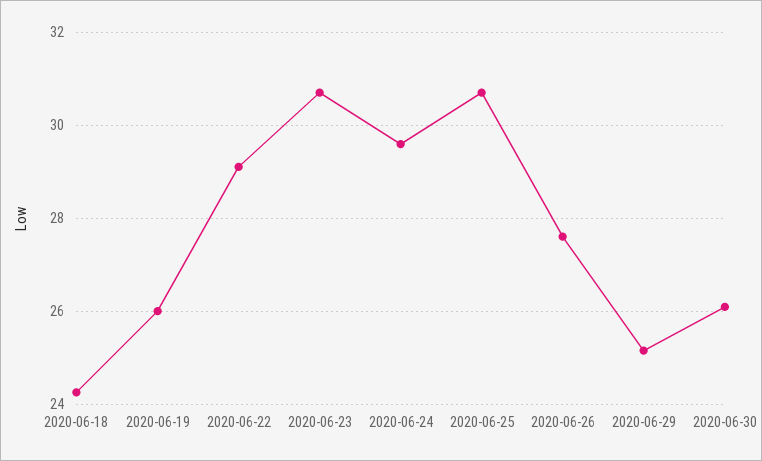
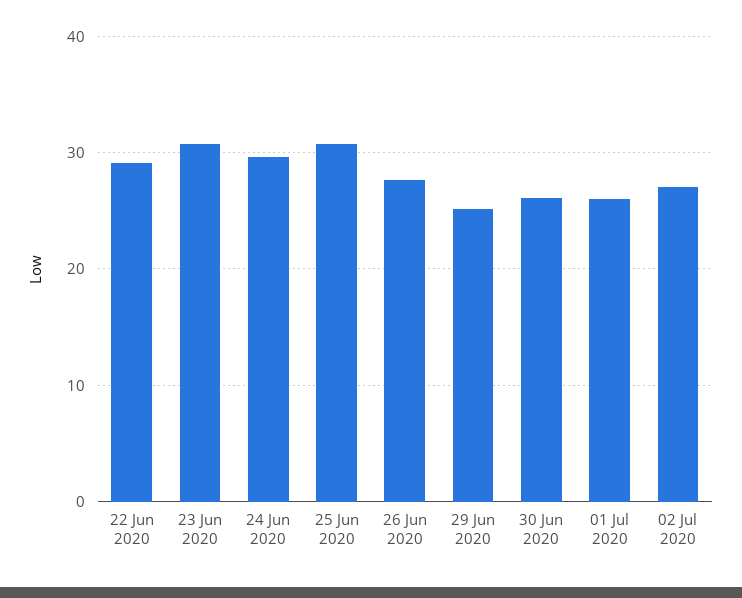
2020-06-18: 24.2 -> none
2020-06-19: 26 -> none
01 Jul 2020: none -> 26
02 Jul 2020: none -> 27

